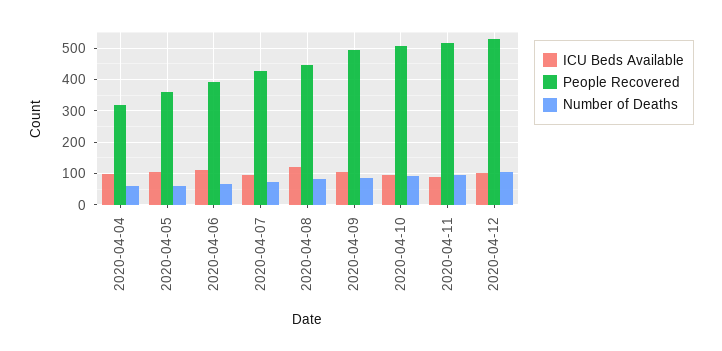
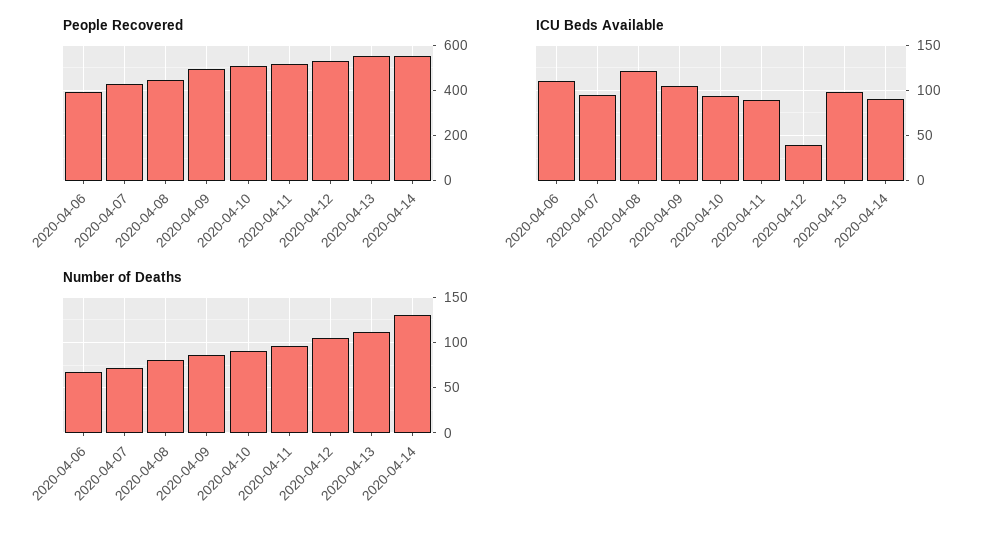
ICU Beds Available, 2020-04-04: 100 -> none
People Recovered, 2020-04-04: 320 -> none
Number of Deaths, 2020-04-04: 60 -> none
ICU Beds Available, 2020-04-05: 100 -> none
People Recovered, 2020-04-05: 360 -> none
Number of Deaths, 2020-04-05: 60 -> none
ICU Beds Available, 2020-04-12: 100 -> 40
People Recovered, 2020-04-13: none -> 550
People Recovered, 2020-04-14: none -> 550
ICU Beds Available, 2020-04-13: none -> 100
ICU Beds Available, 2020-04-14: none -> 90
Number of Deaths, 2020-04-13: none -> 110
Number of Deaths, 2020-04-14: none -> 130

